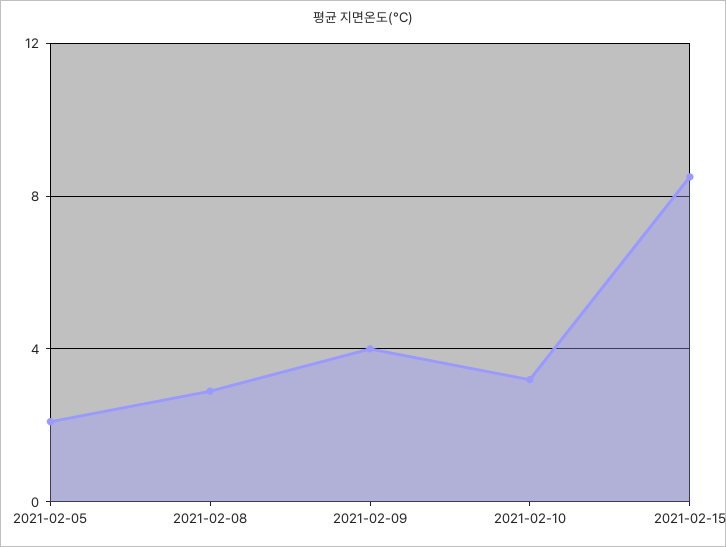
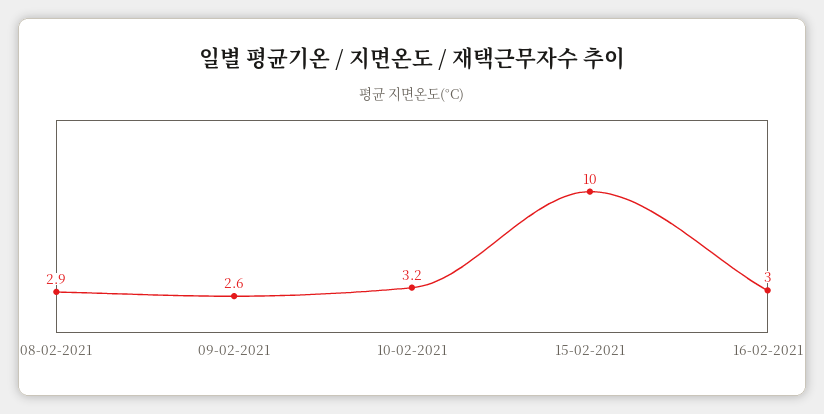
2021-02-05: 2 -> none
2021-02-09: 4 -> 2.6
2021-02-15: 8.5 -> 10
16-02-2021: none -> 3

